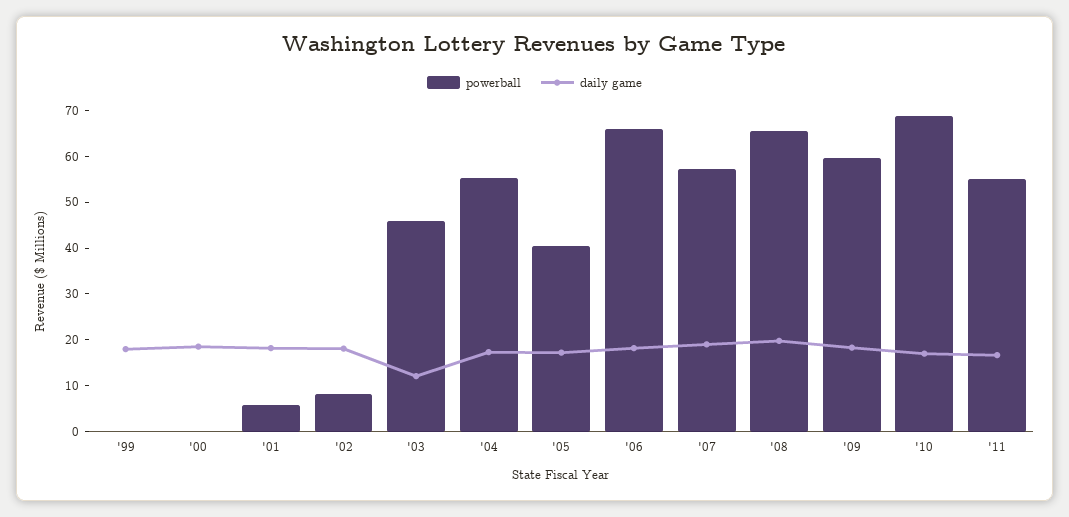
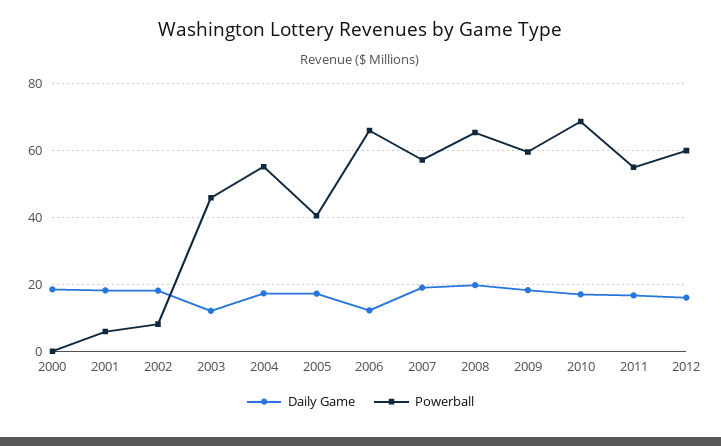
powerball, '99: 0 -> none
daily game, '99: 18 -> none
daily game, '06: 18 -> 12
daily game, 2012: none -> 16
powerball, 2012: none -> 60

